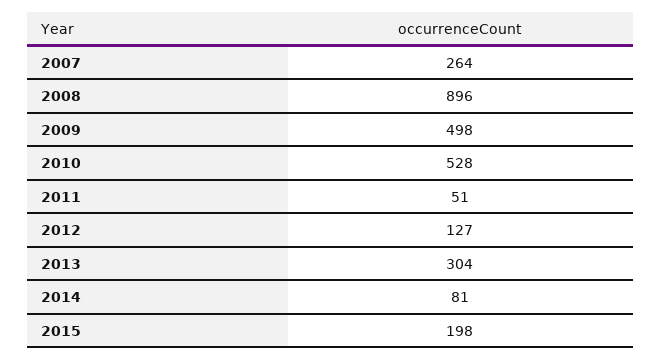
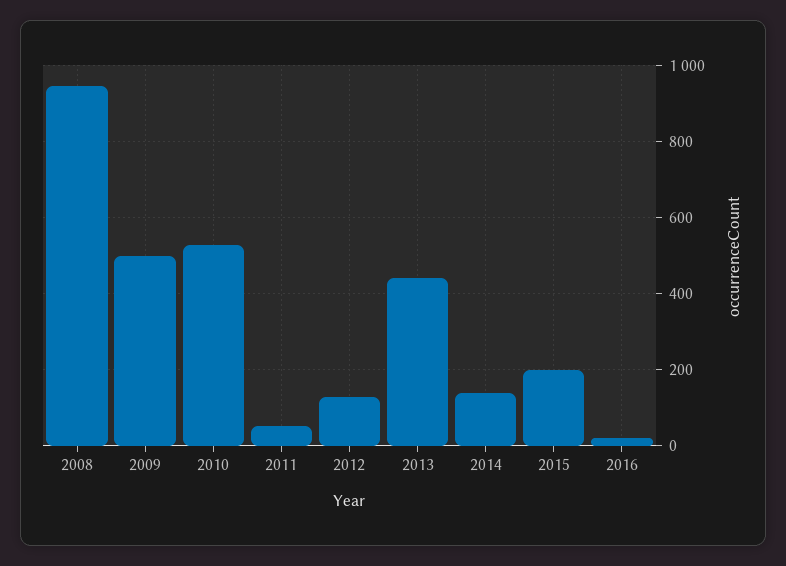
2007: 264 -> none
2008: 896 -> 940
2013: 304 -> 440
2014: 81 -> 140
2016: none -> 20

